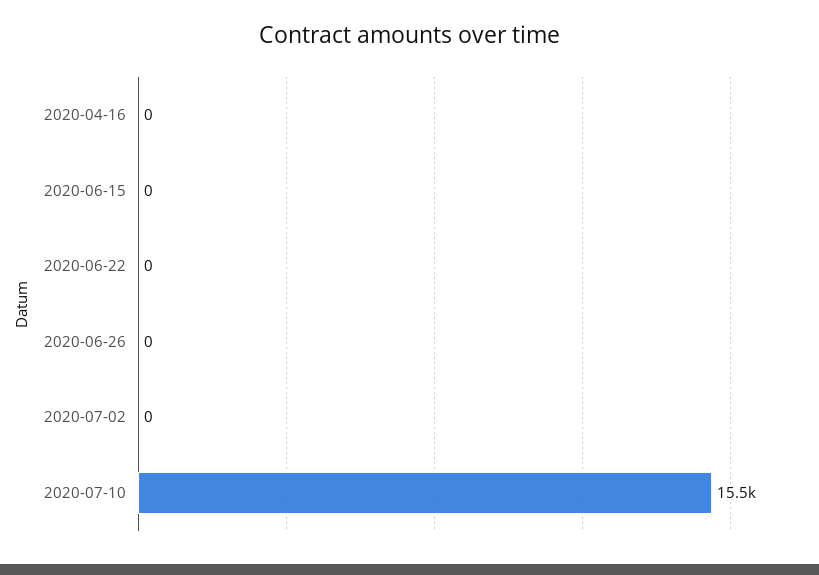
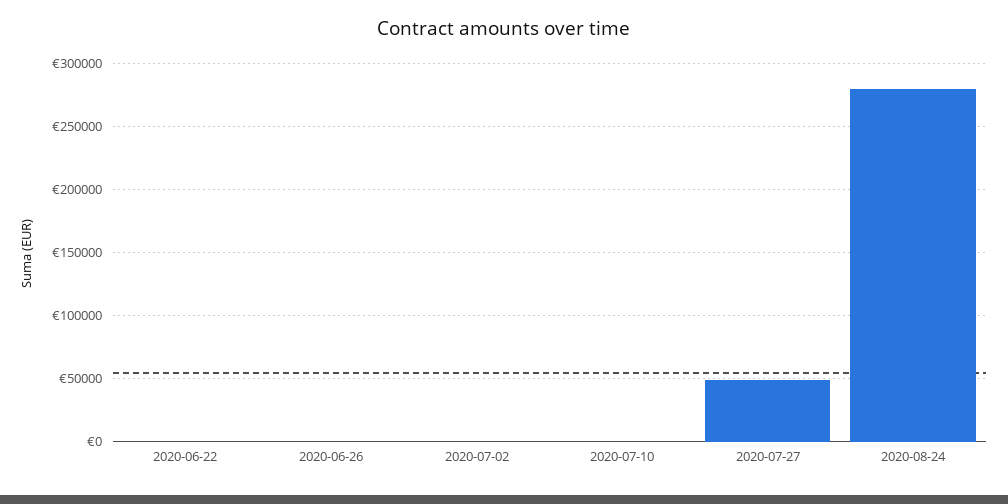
2020-04-16: 0 -> none
2020-06-15: 0 -> none
2020-07-10: 15500 -> 0
2020-07-27: none -> 50000
2020-08-24: none -> 280000

